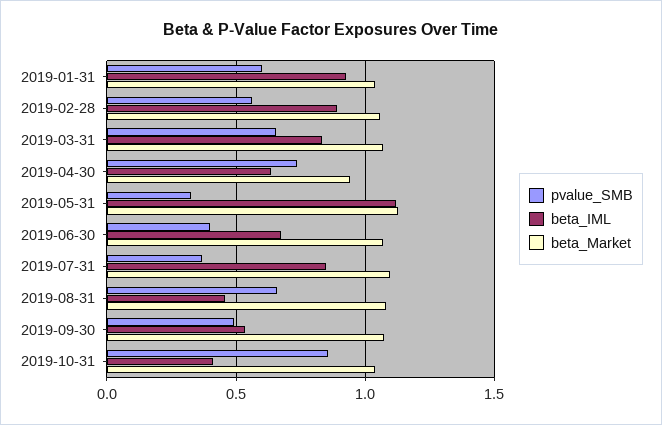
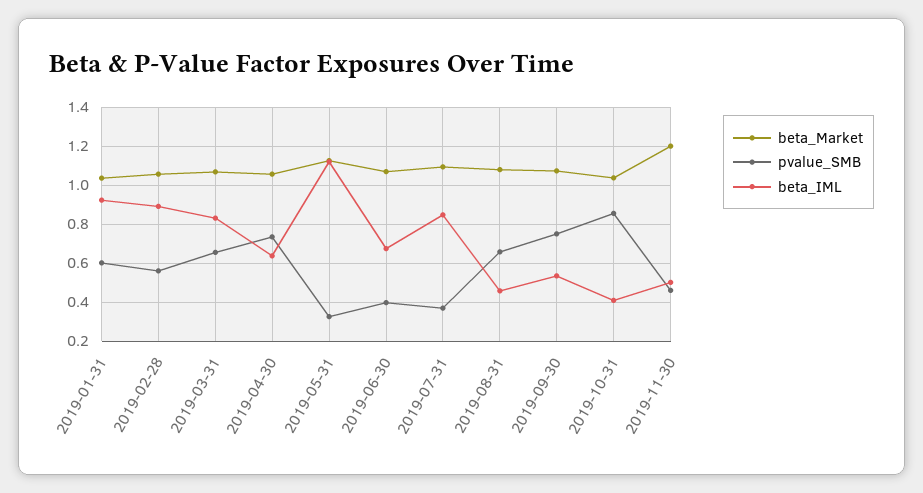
beta_Market, 2019-04-30: 0.95 -> 1.05
pvalue_SMB, 2019-09-30: 0.5 -> 0.75
beta_Market, 2019-11-30: none -> 1.2
pvalue_SMB, 2019-11-30: none -> 0.45
beta_IML, 2019-11-30: none -> 0.5

